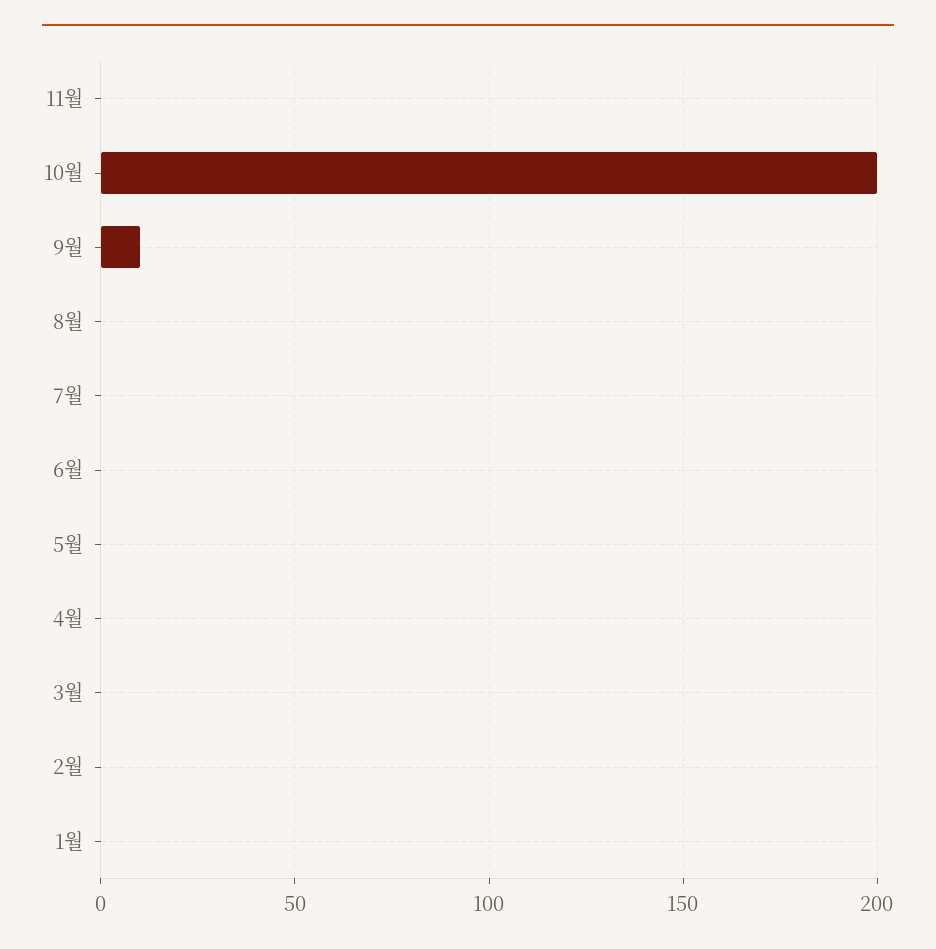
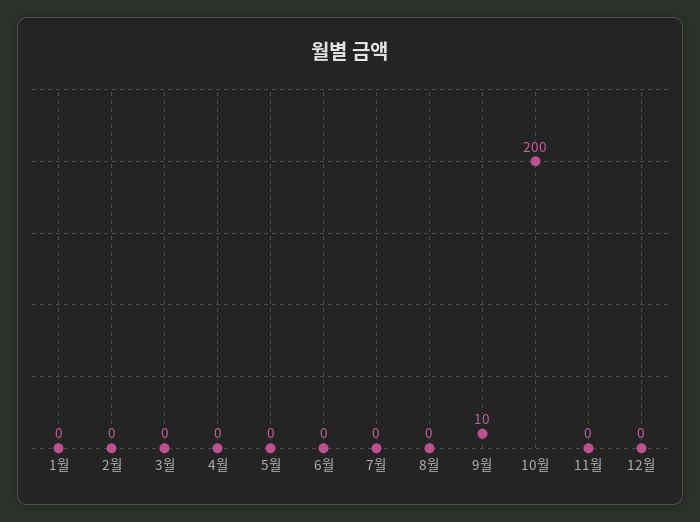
12월: none -> 0

